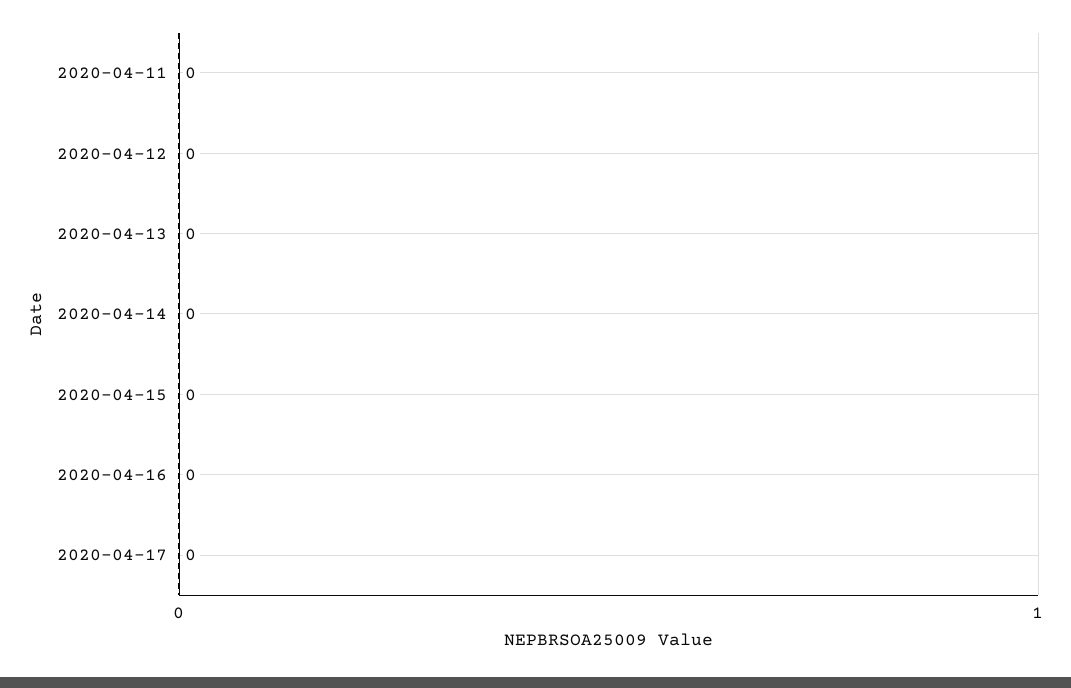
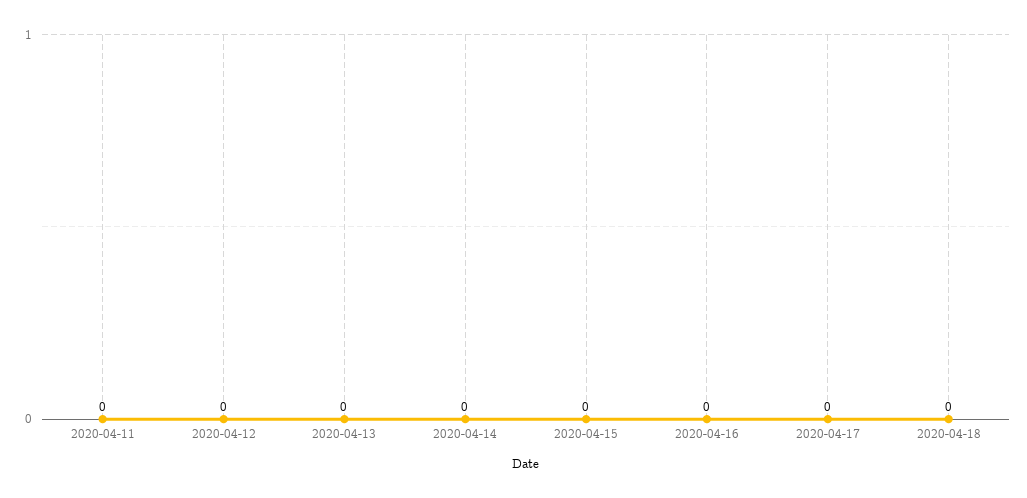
2020-04-18: none -> 0

